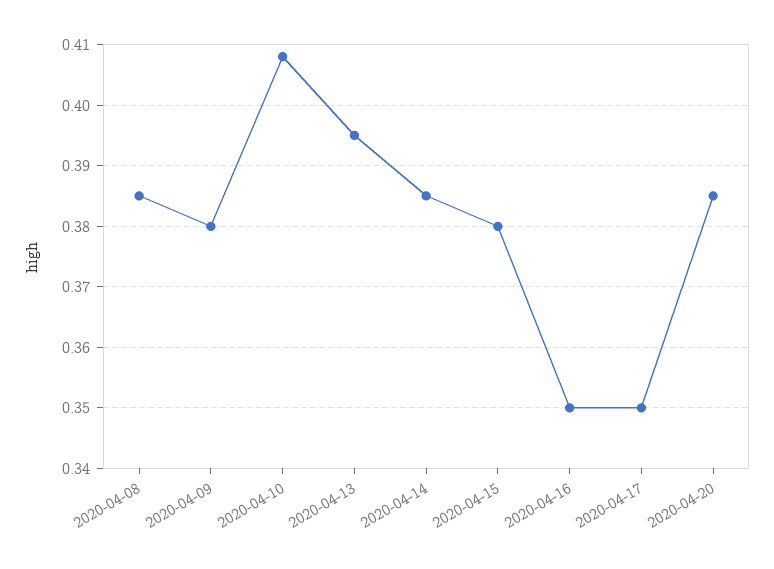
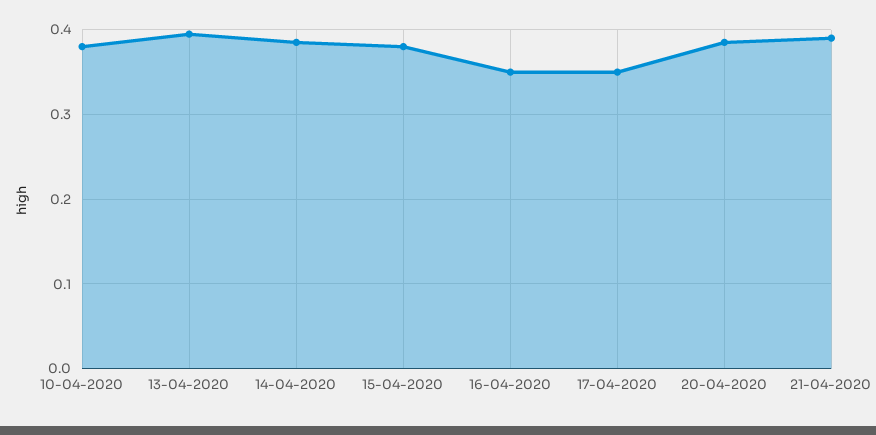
2020-04-08: 0.385 -> none
2020-04-09: 0.38 -> none
2020-04-10: 0.408 -> 0.38
21-04-2020: none -> 0.39

